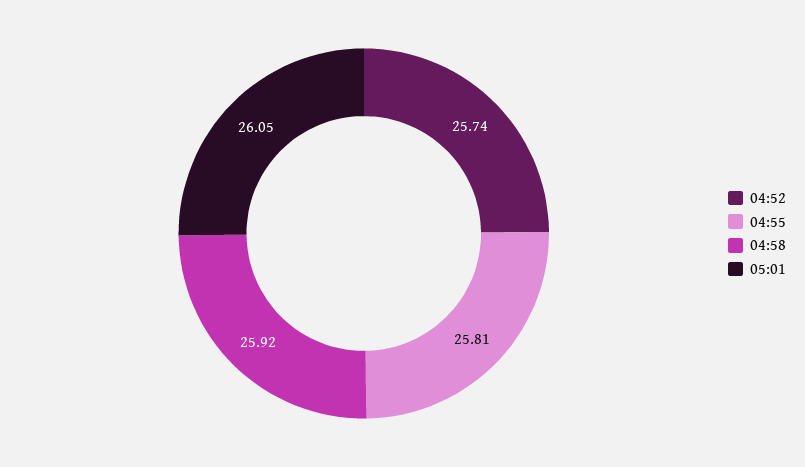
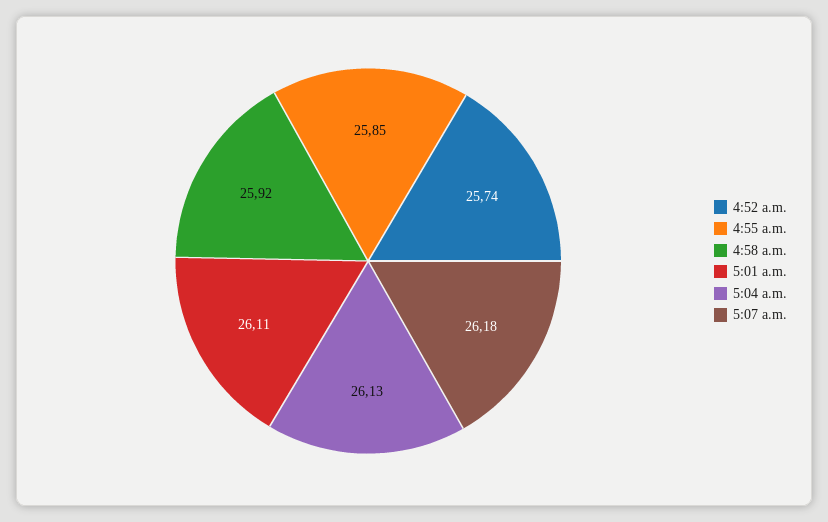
04:55: 25.81 -> 25.85
05:01: 26.05 -> 26.11
5:04 a.m.: none -> 26.13
5:07 a.m.: none -> 26.18

